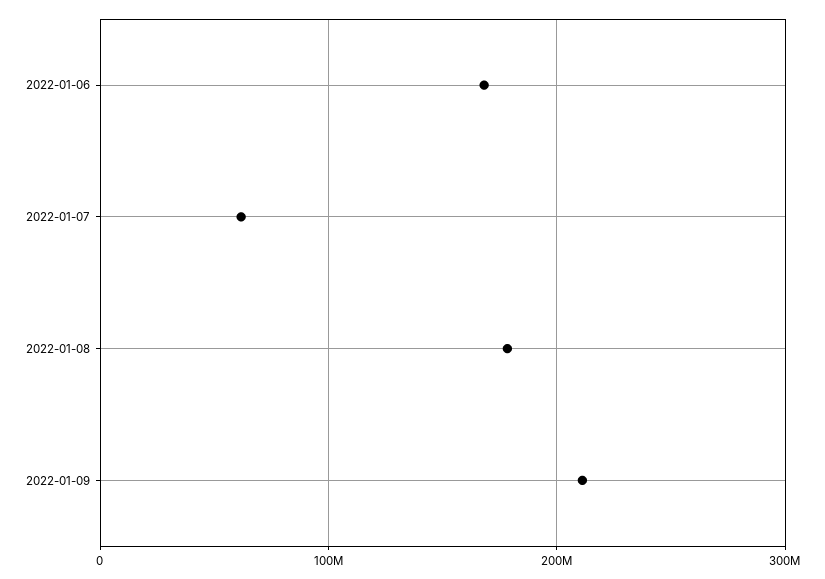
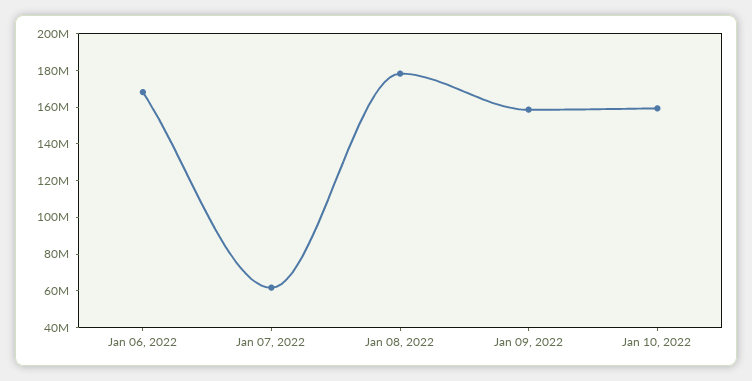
2022-01-09: 210000000 -> 160000000
Jan 10, 2022: none -> 160000000

